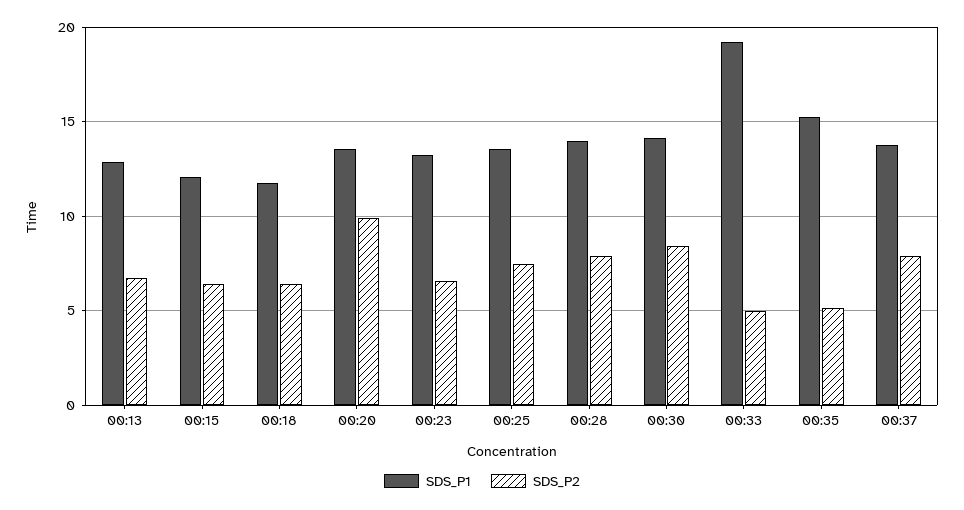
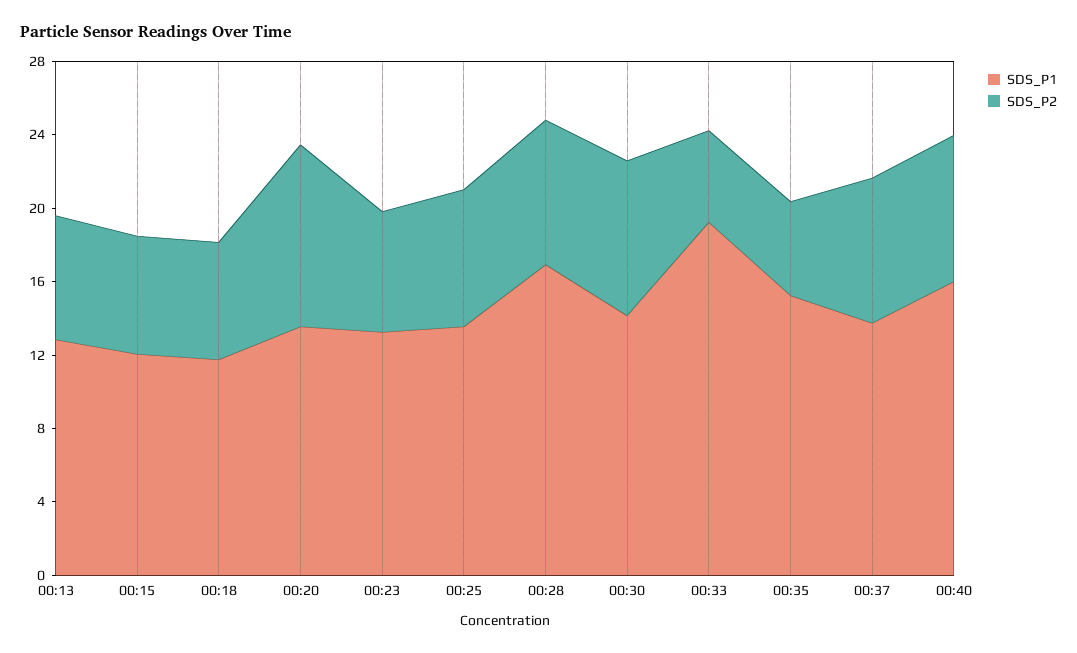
SDS_P1, 00:28: 14 -> 17
SDS_P1, 00:40: none -> 16
SDS_P2, 00:40: none -> 8

